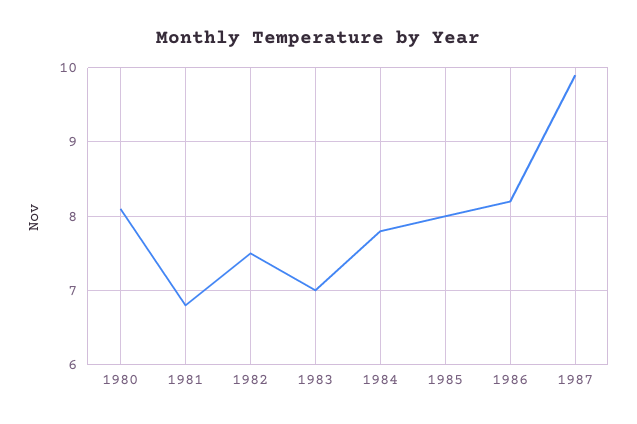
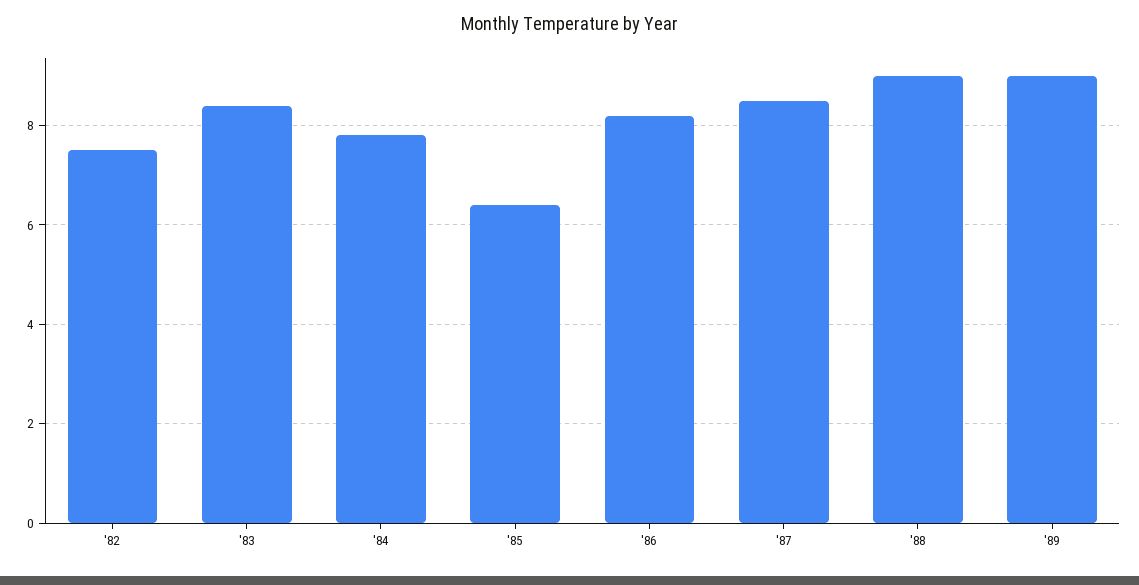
1980: 8.1 -> none
1981: 6.8 -> none
1983: 7 -> 8.5
1985: 8 -> 6.5
1987: 9.9 -> 8.5
'88: none -> 9
'89: none -> 9

